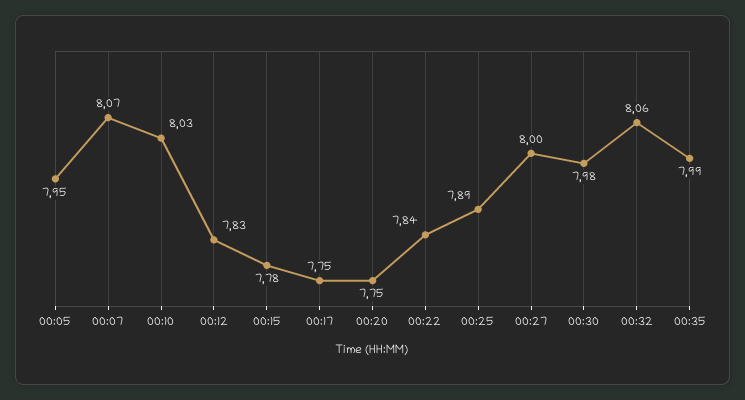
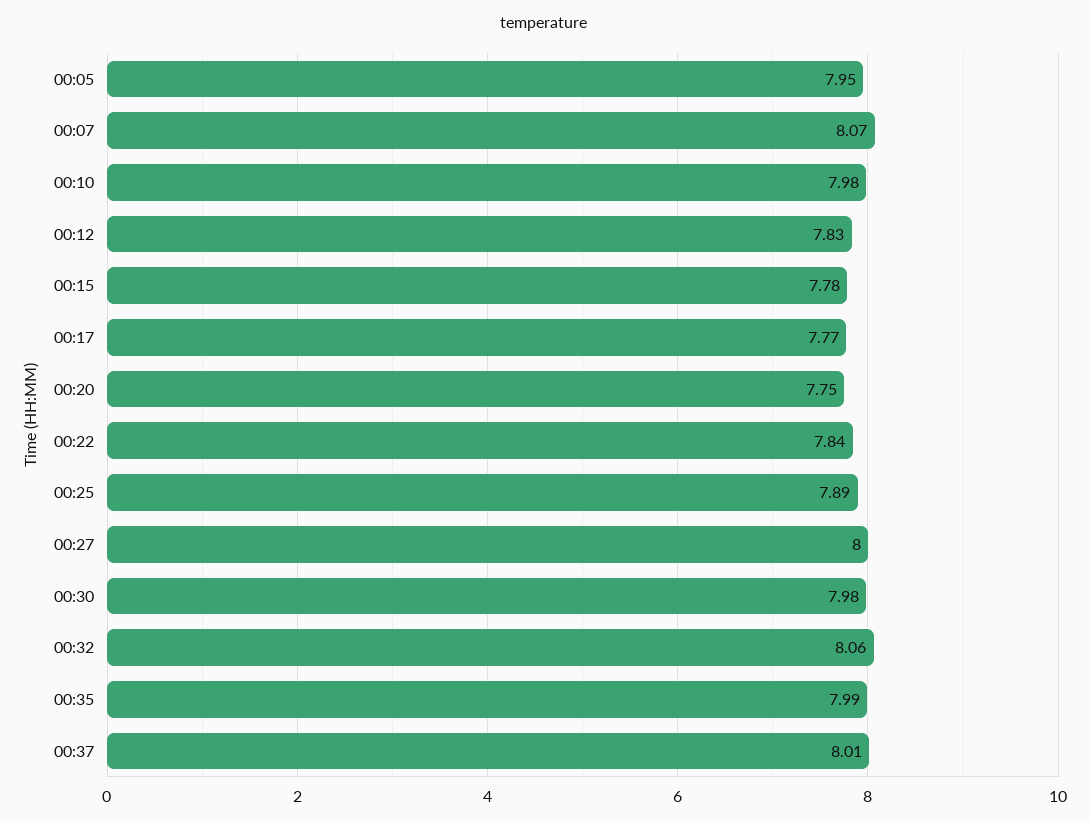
00:10: 8.03 -> 7.98
00:17: 7.75 -> 7.77
00:37: none -> 8.01

